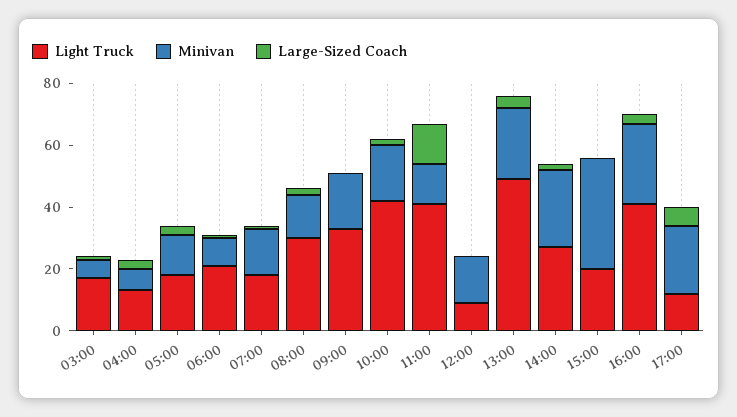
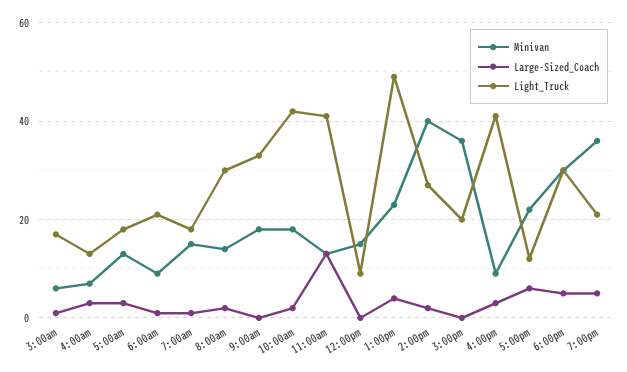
Minivan, 14:00: 25 -> 40
Minivan, 16:00: 25 -> 10
Minivan, 6:00pm: none -> 30
Large-Sized Coach, 6:00pm: none -> 5
Light Truck, 6:00pm: none -> 30
Minivan, 7:00pm: none -> 35
Large-Sized Coach, 7:00pm: none -> 5
Light Truck, 7:00pm: none -> 20

